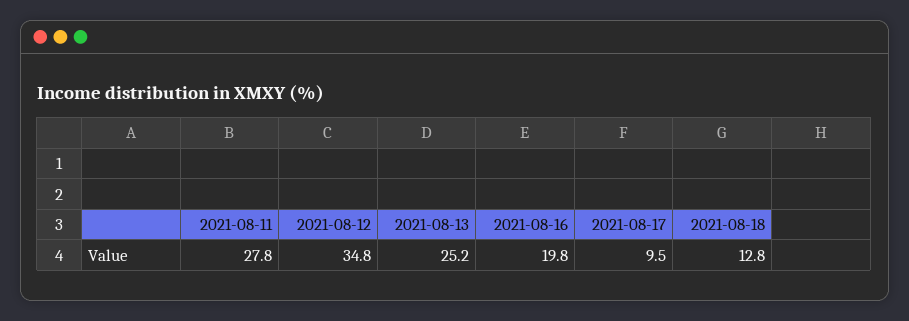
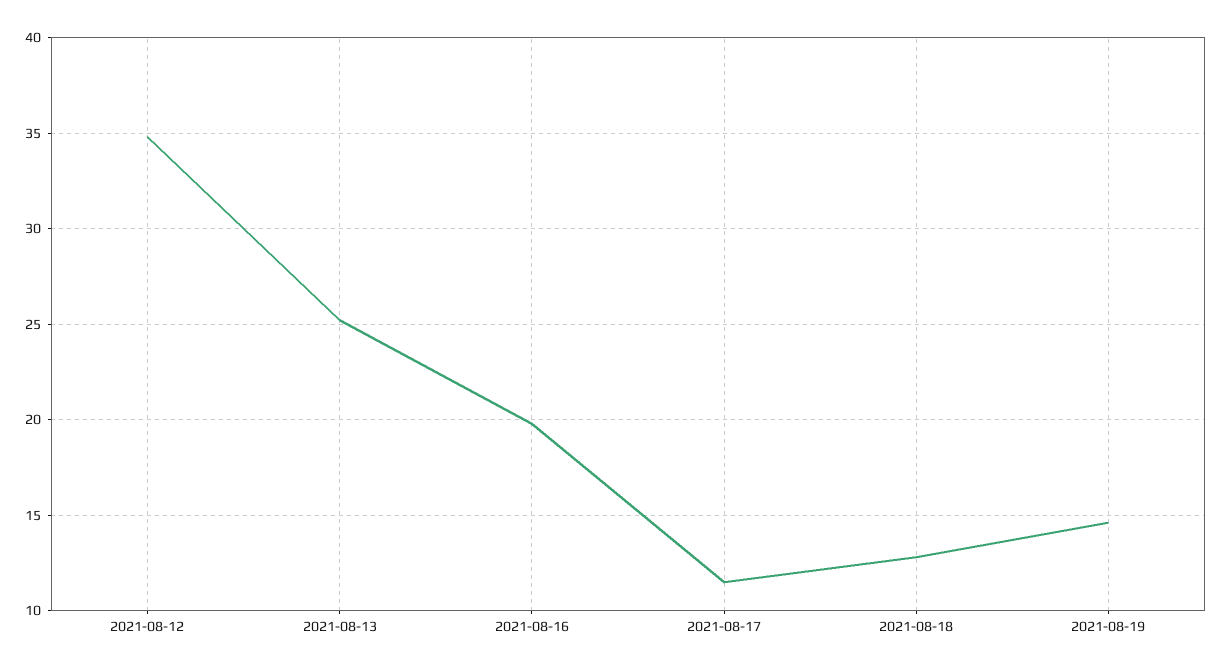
2021-08-11: 27.8 -> none
2021-08-17: 9.5 -> 11.5
2021-08-19: none -> 14.5

